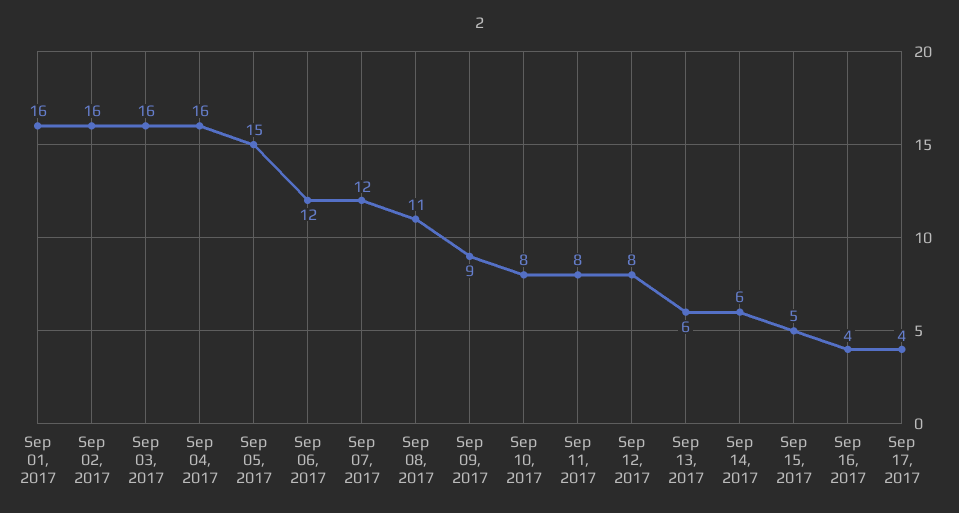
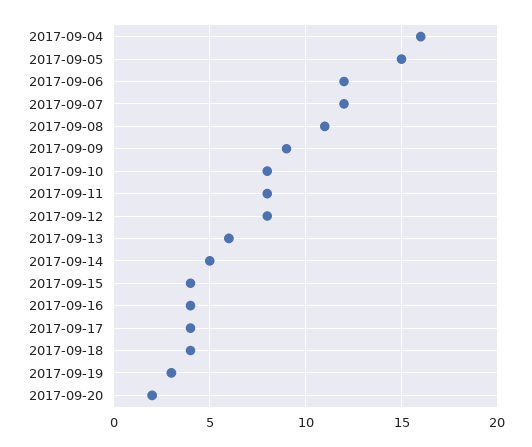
Sep 01, 2017: 16 -> none
Sep 02, 2017: 16 -> none
Sep 03, 2017: 16 -> none
Sep 14, 2017: 6 -> 5
Sep 15, 2017: 5 -> 4
2017-09-18: none -> 4
2017-09-19: none -> 3
2017-09-20: none -> 2

